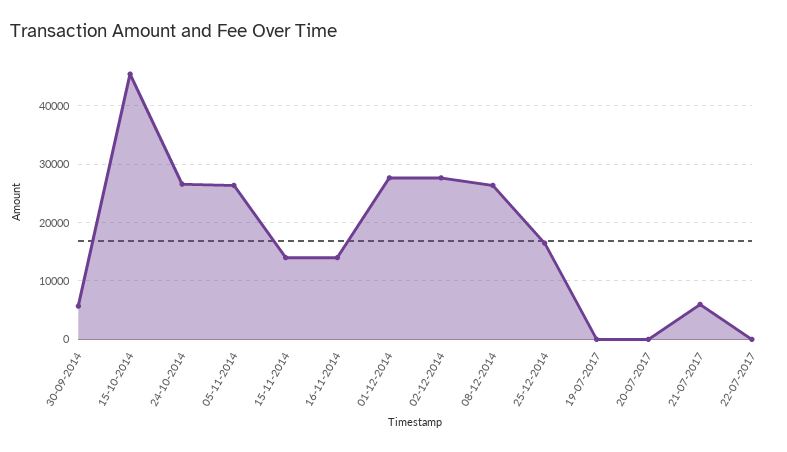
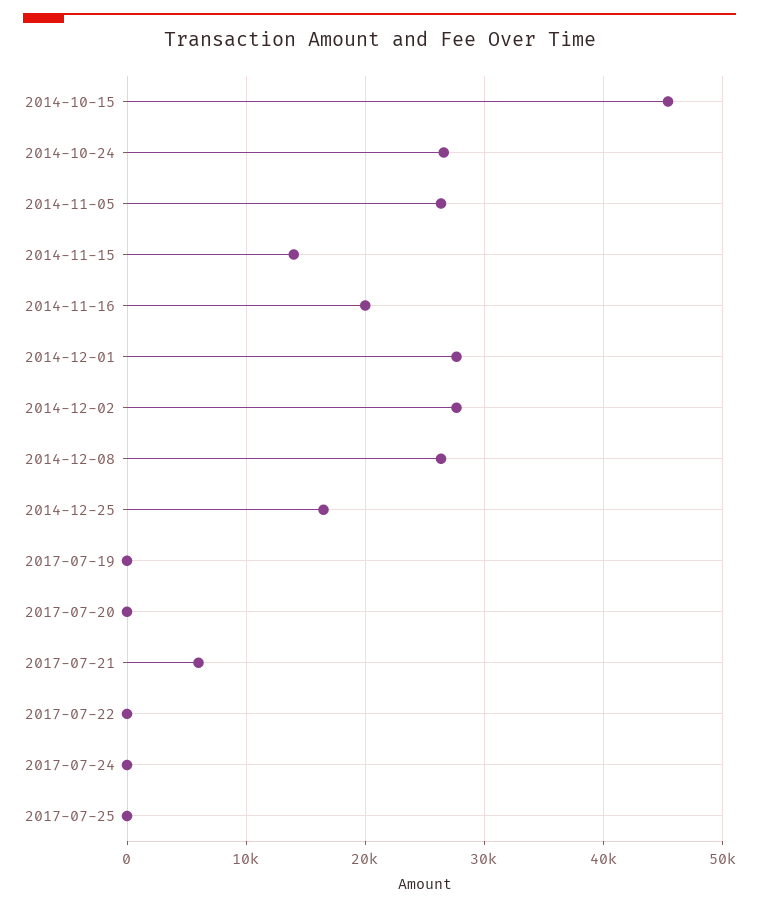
30-09-2014: 6000 -> none
16-11-2014: 14000 -> 20000
2017-07-24: none -> 0
2017-07-25: none -> 0

